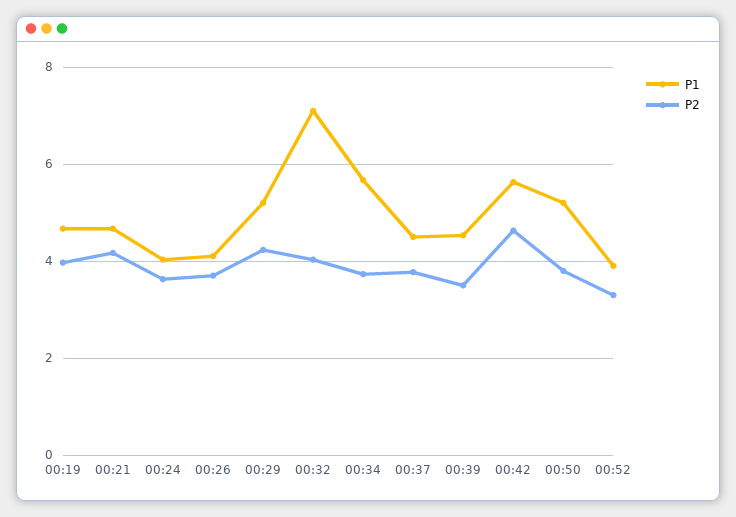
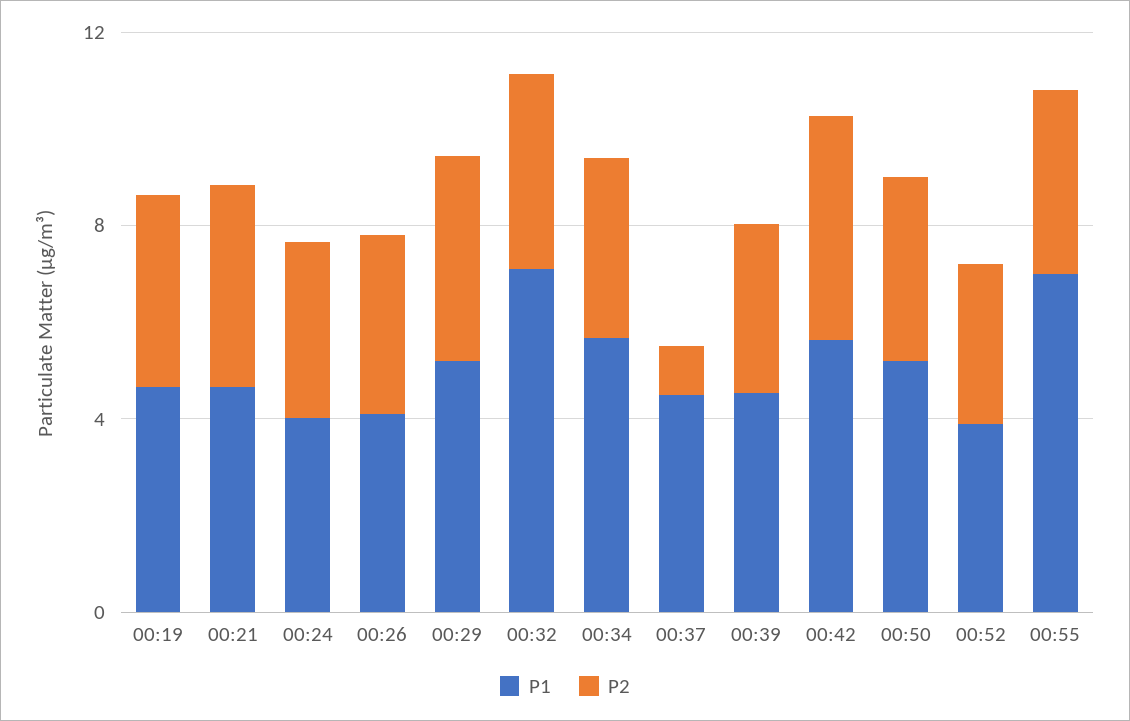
P2, 00:37: 3.8 -> 1
P1, 00:55: none -> 7
P2, 00:55: none -> 4

